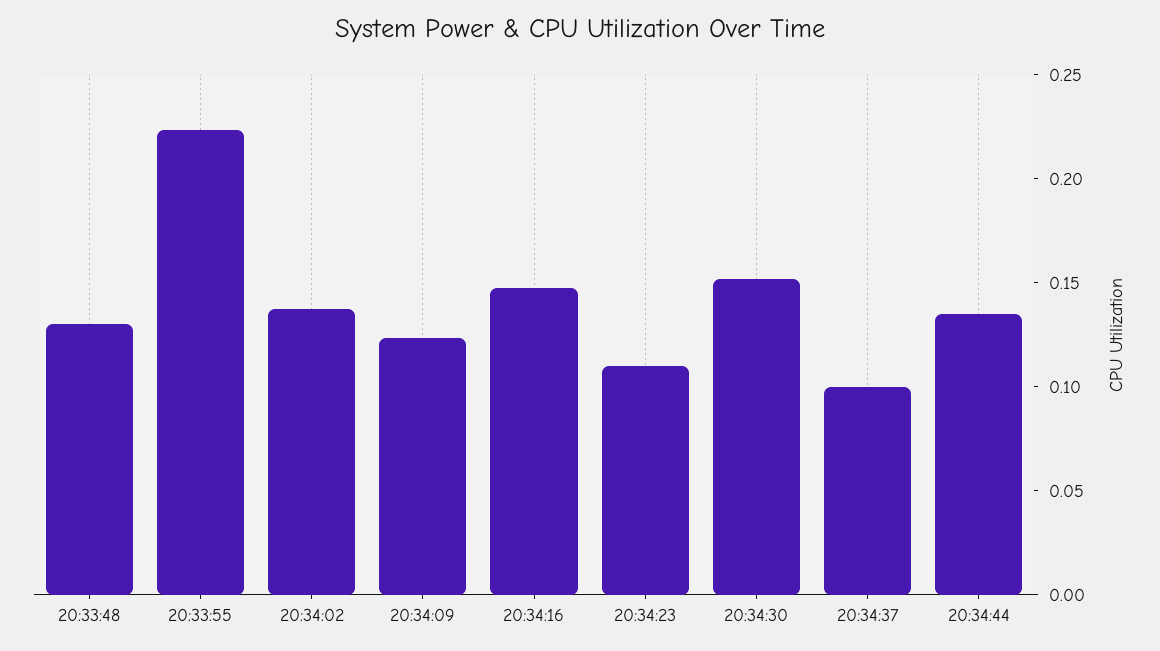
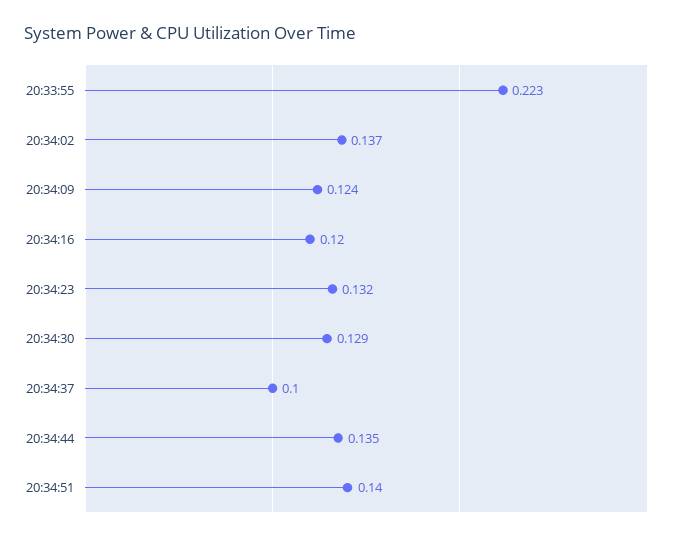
20:33:48: 0.13 -> none
20:34:16: 0.15 -> 0.12
20:34:23: 0.11 -> 0.132
20:34:30: 0.15 -> 0.129
20:34:51: none -> 0.14

